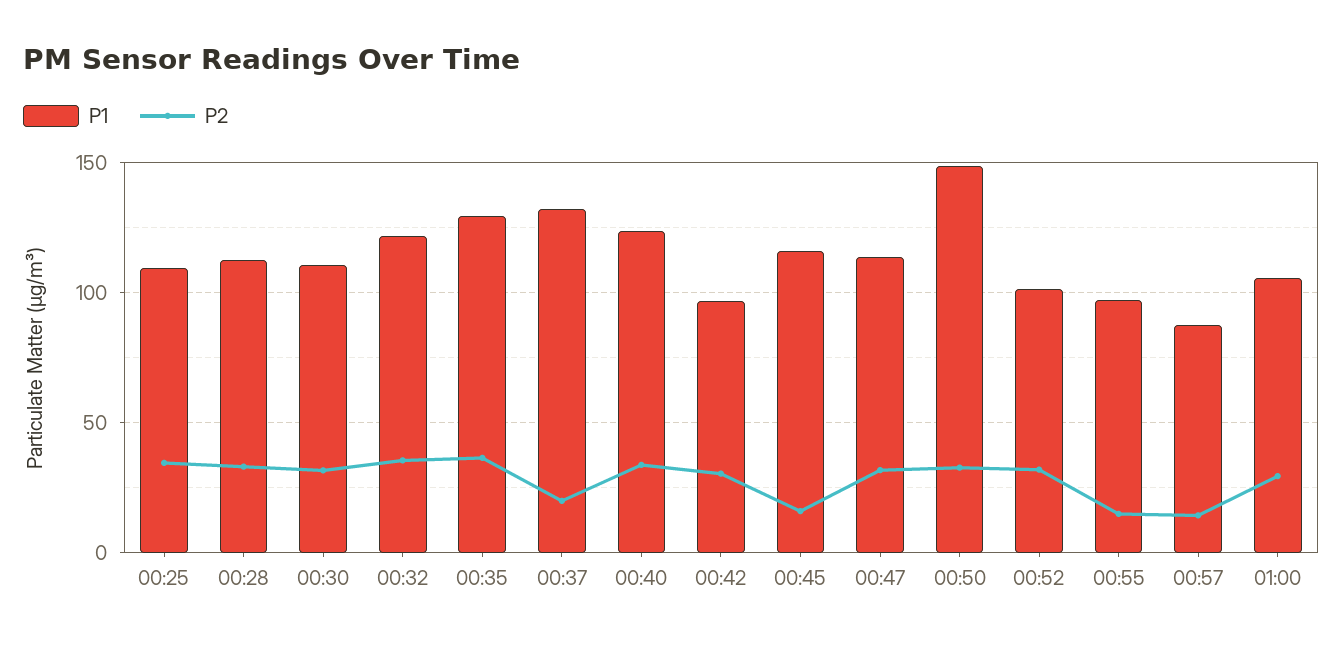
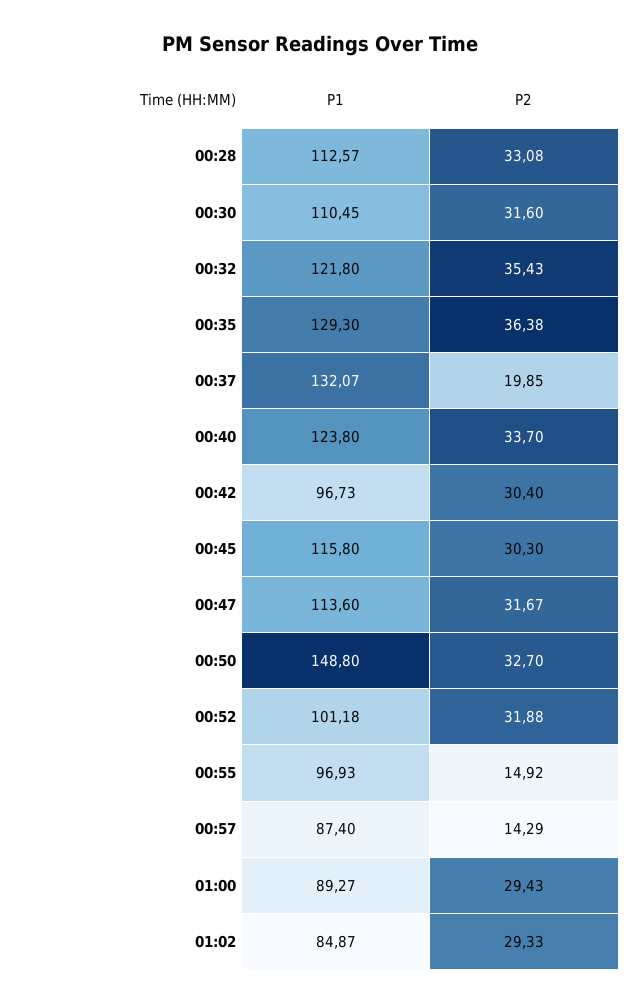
P1, 00:25: 110 -> none
P2, 00:25: 35 -> none
P2, 00:45: 15 -> 30.3
P1, 01:00: 105 -> 89.27
P1, 01:02: none -> 84.87
P2, 01:02: none -> 29.33

